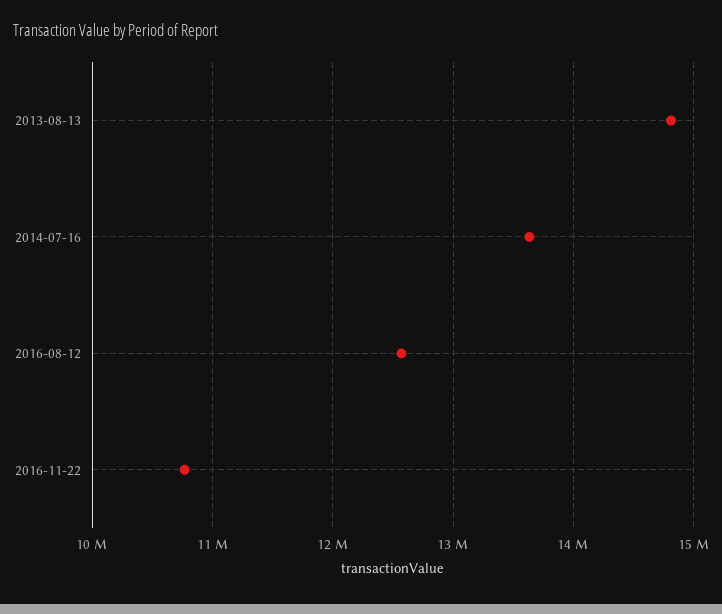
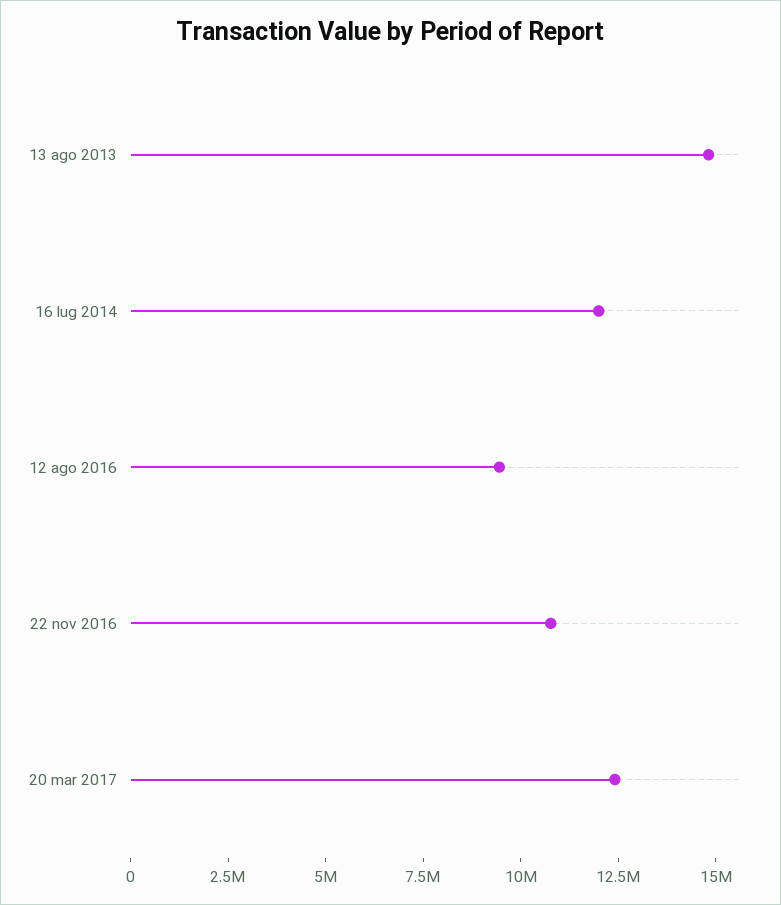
2014-07-16: 13600000 -> 12000000
2016-08-12: 12600000 -> 9500000
20 mar 2017: none -> 12500000

